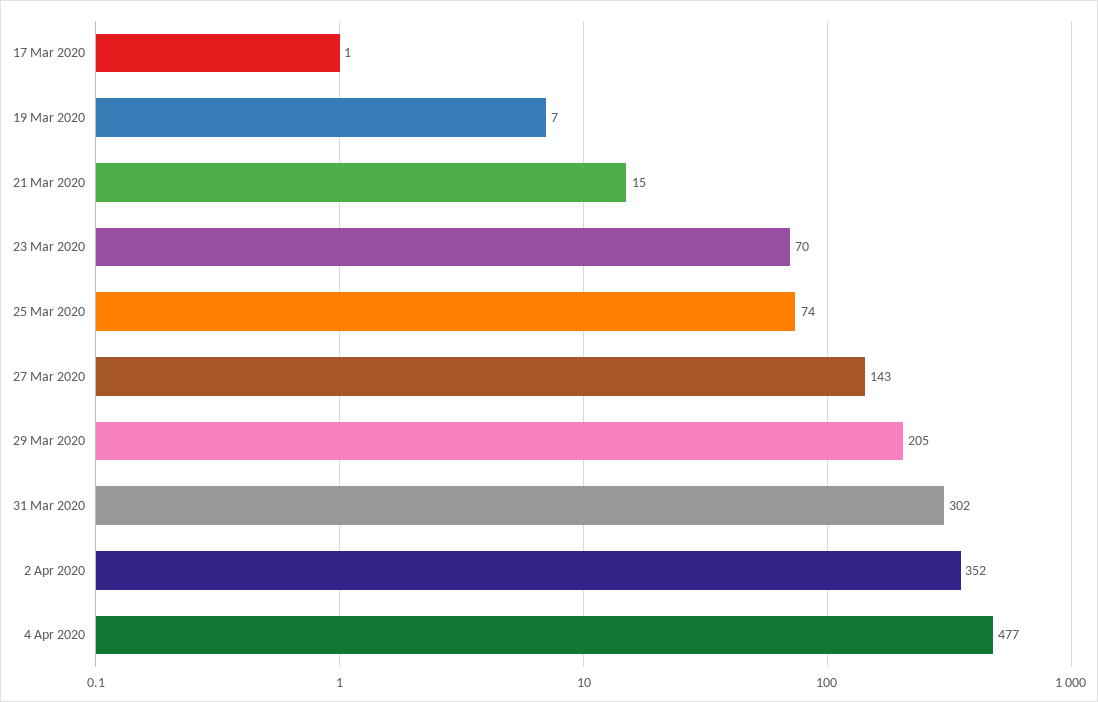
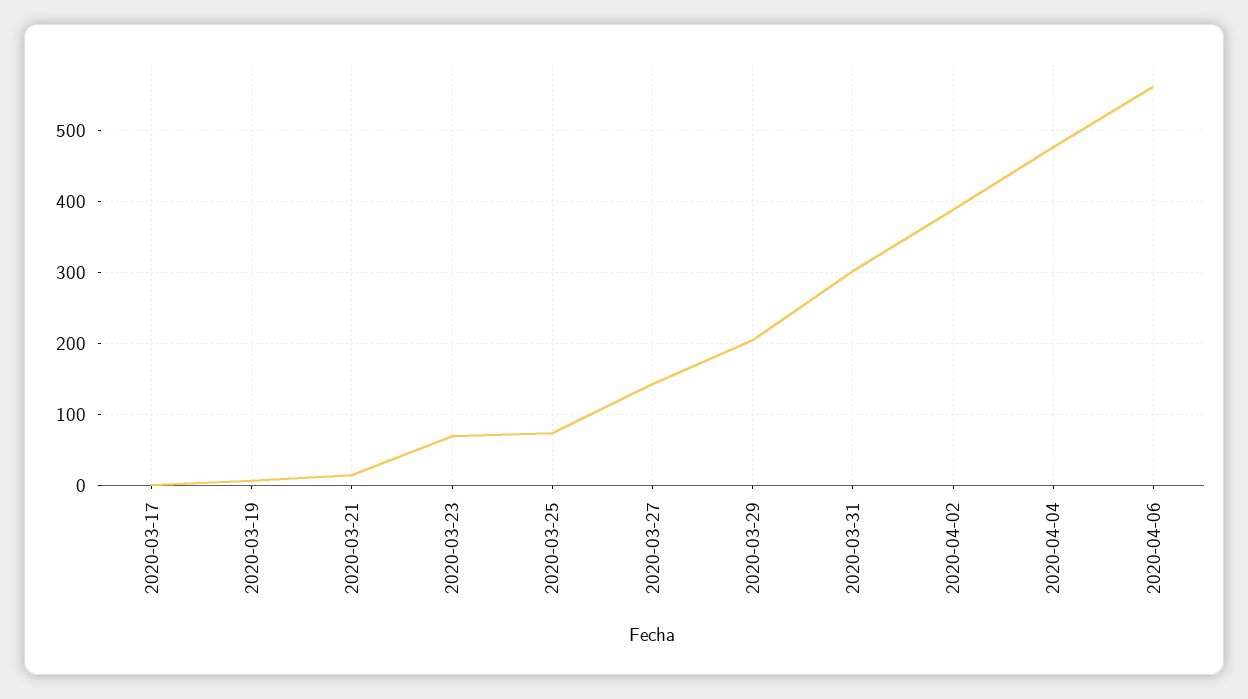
2 Apr 2020: 352 -> 390
2020-04-06: none -> 560

